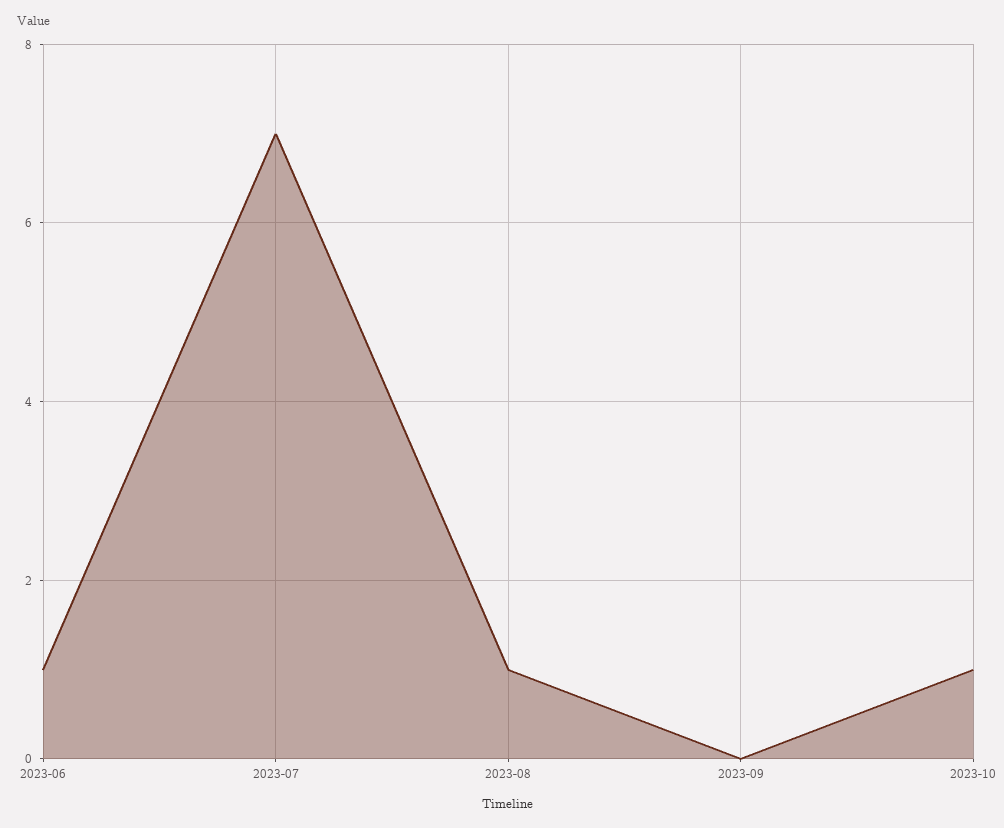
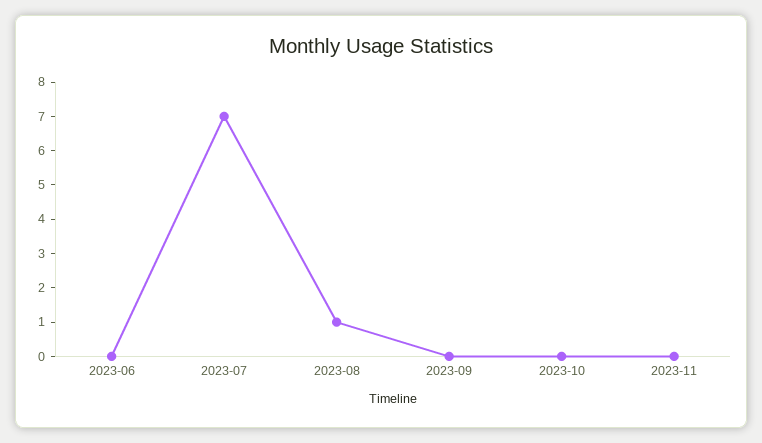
2023-06: 1 -> 0
2023-10: 1 -> 0
2023-11: none -> 0

